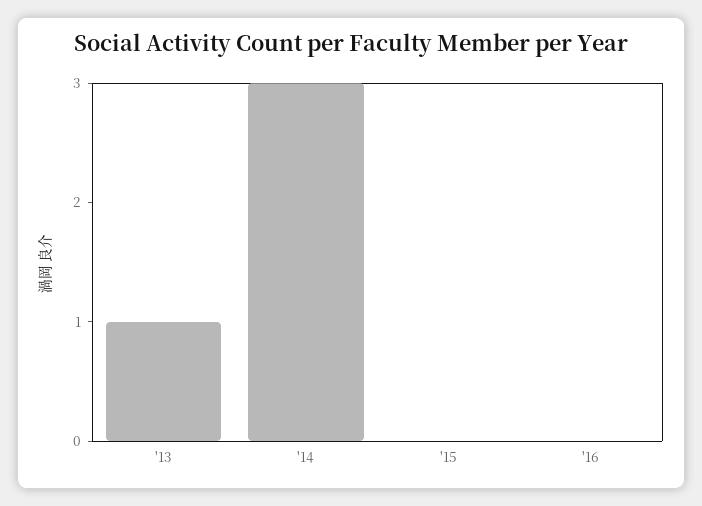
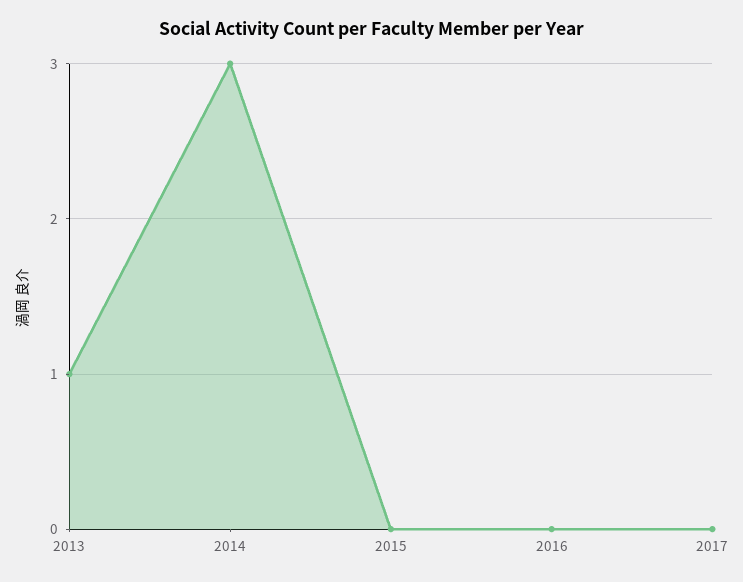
2017: none -> 0

